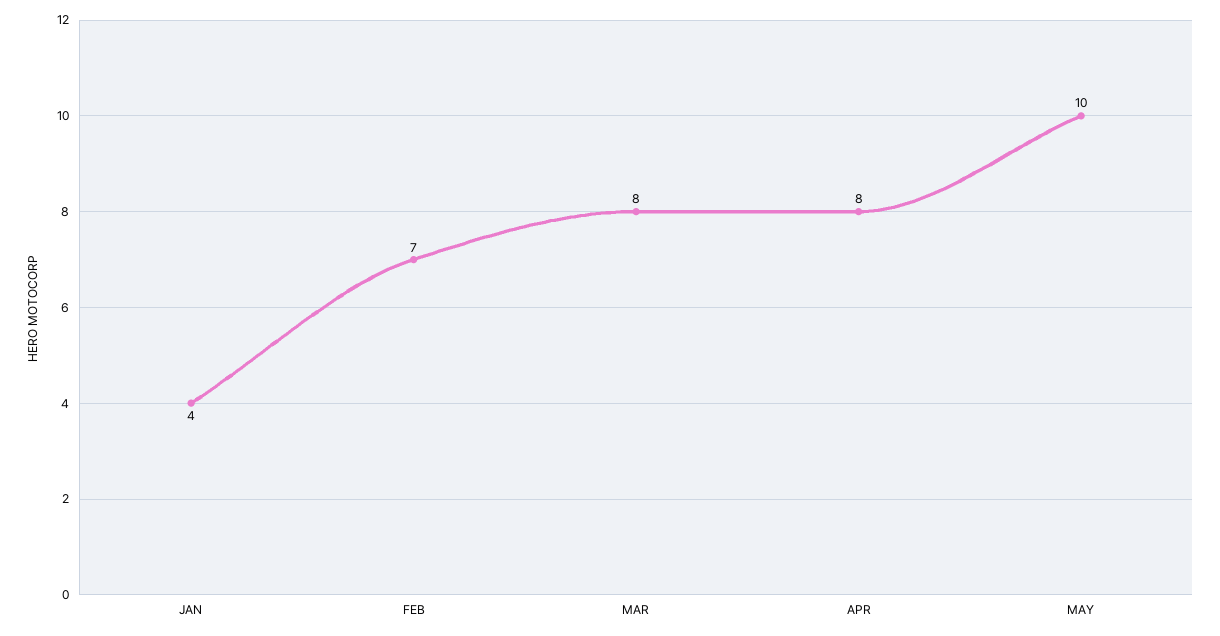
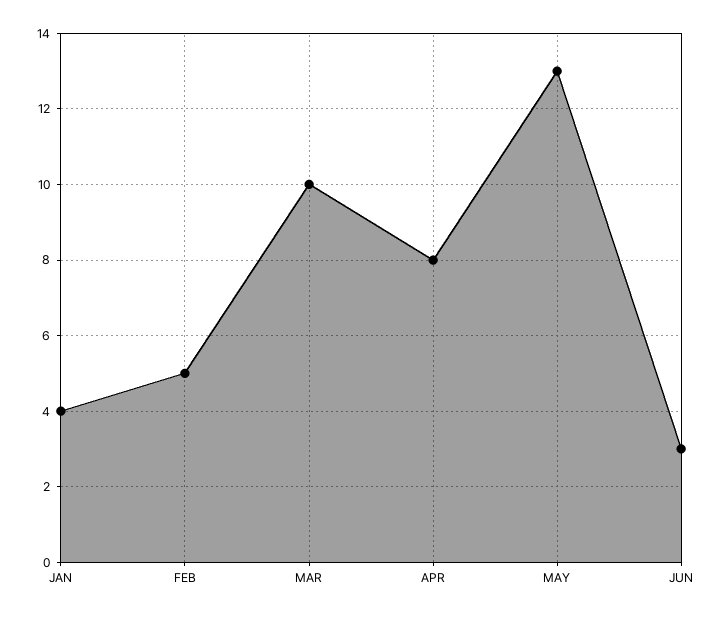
FEB: 7 -> 5
MAR: 8 -> 10
MAY: 10 -> 13
JUN: none -> 3

